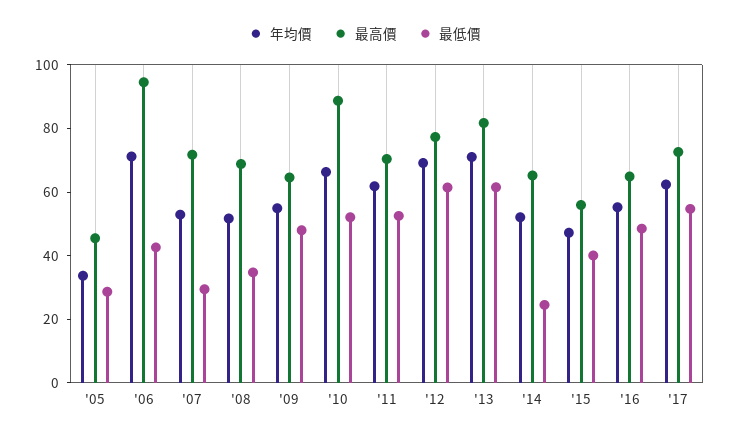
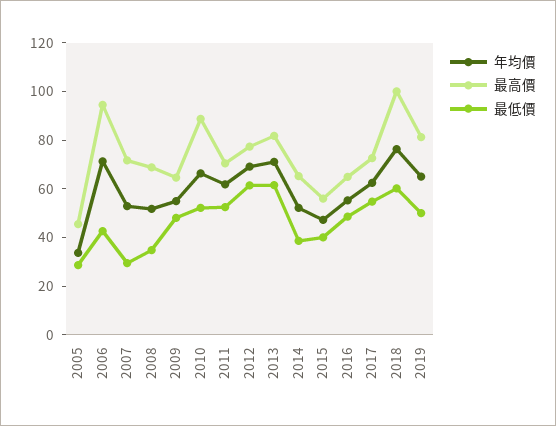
最低價, '14: 25 -> 40
年均價, 2018: none -> 75
最高價, 2018: none -> 100
最低價, 2018: none -> 60
年均價, 2019: none -> 65
最高價, 2019: none -> 80
最低價, 2019: none -> 50

